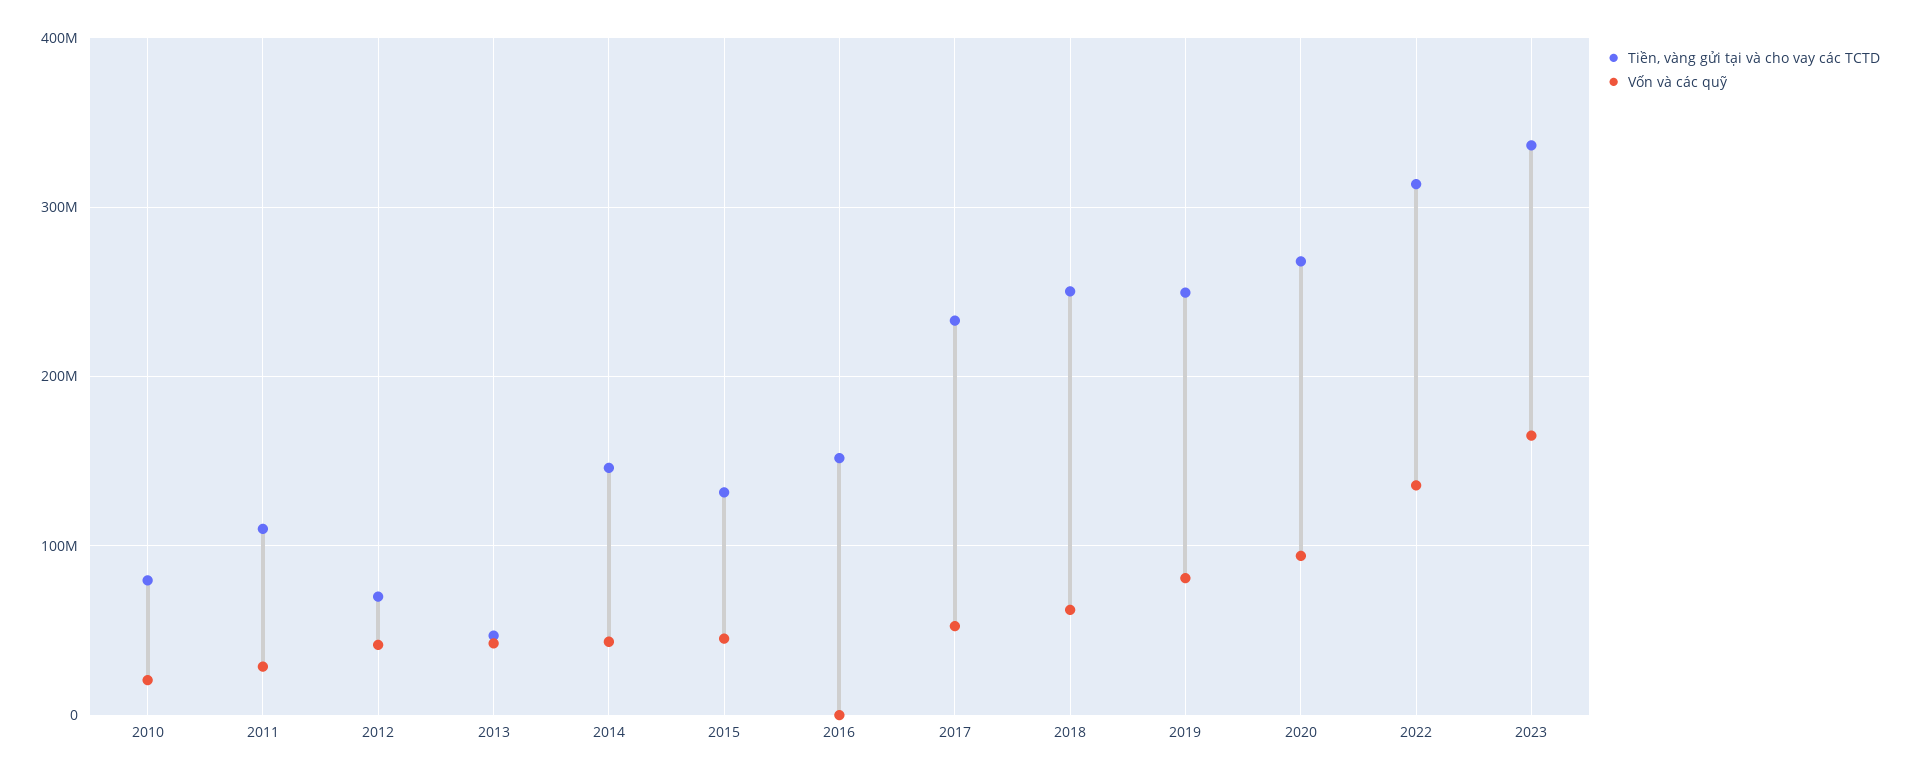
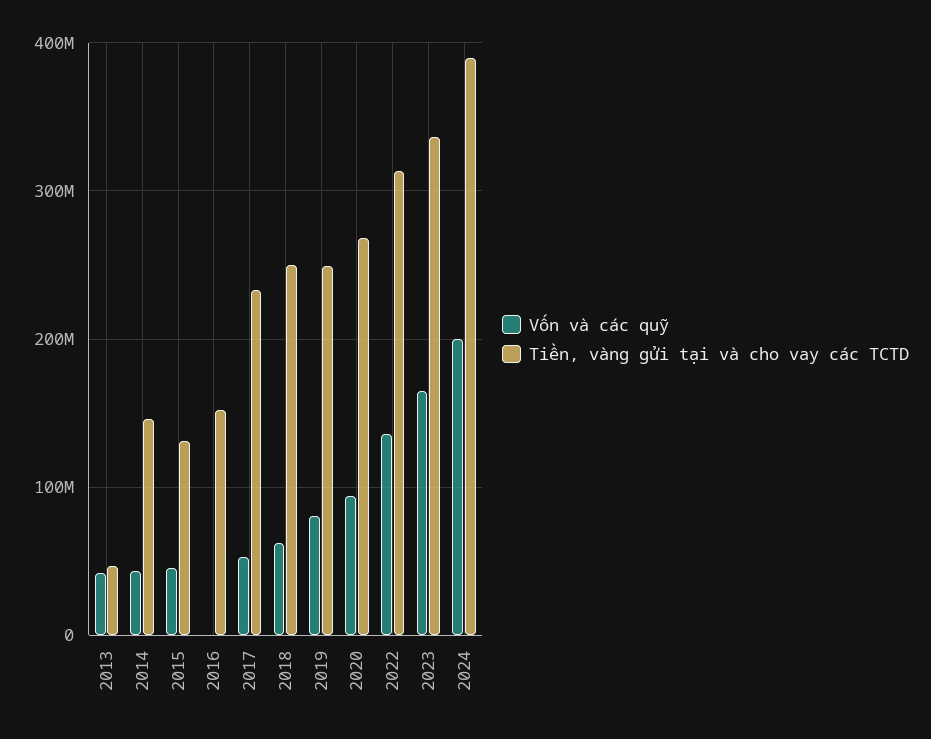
Tiền, vàng gửi tại và cho vay các TCTD, 2010: 80000000 -> none
Vốn và các quỹ, 2010: 20000000 -> none
Tiền, vàng gửi tại và cho vay các TCTD, 2011: 110000000 -> none
Vốn và các quỹ, 2011: 30000000 -> none
Tiền, vàng gửi tại và cho vay các TCTD, 2012: 70000000 -> none
Vốn và các quỹ, 2012: 40000000 -> none
Vốn và các quỹ, 2024: none -> 200000000
Tiền, vàng gửi tại và cho vay các TCTD, 2024: none -> 390000000

